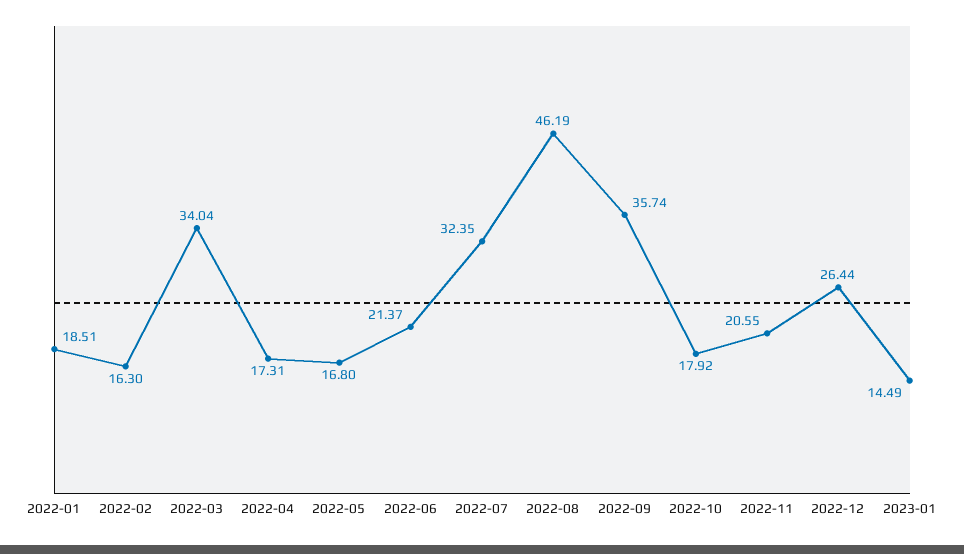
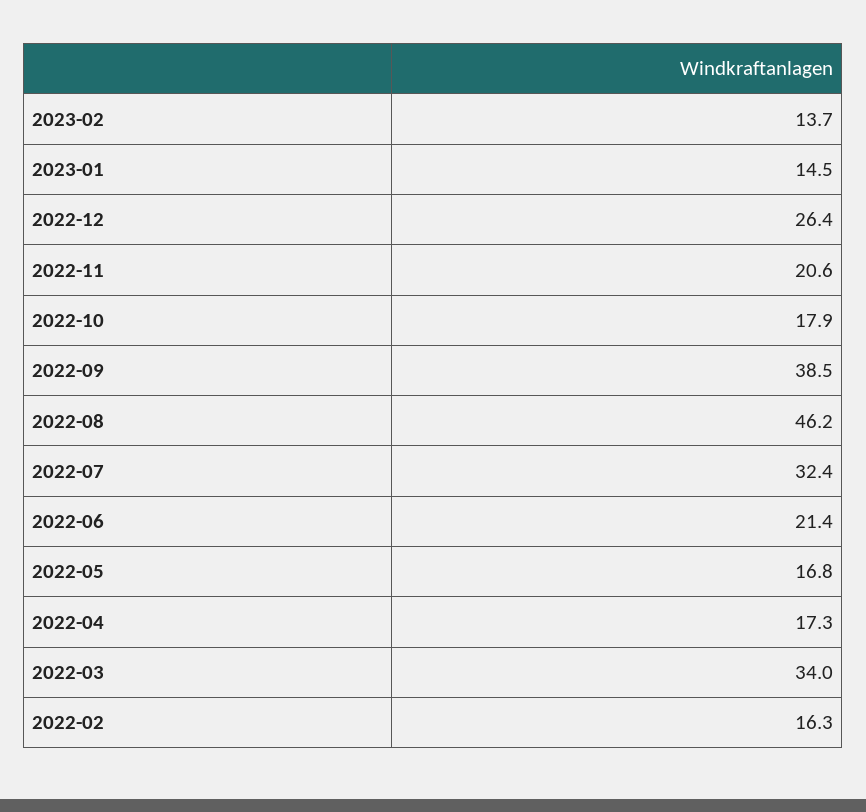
2022-01: 18.51 -> none
2022-09: 35.74 -> 38.5
2023-02: none -> 13.7

